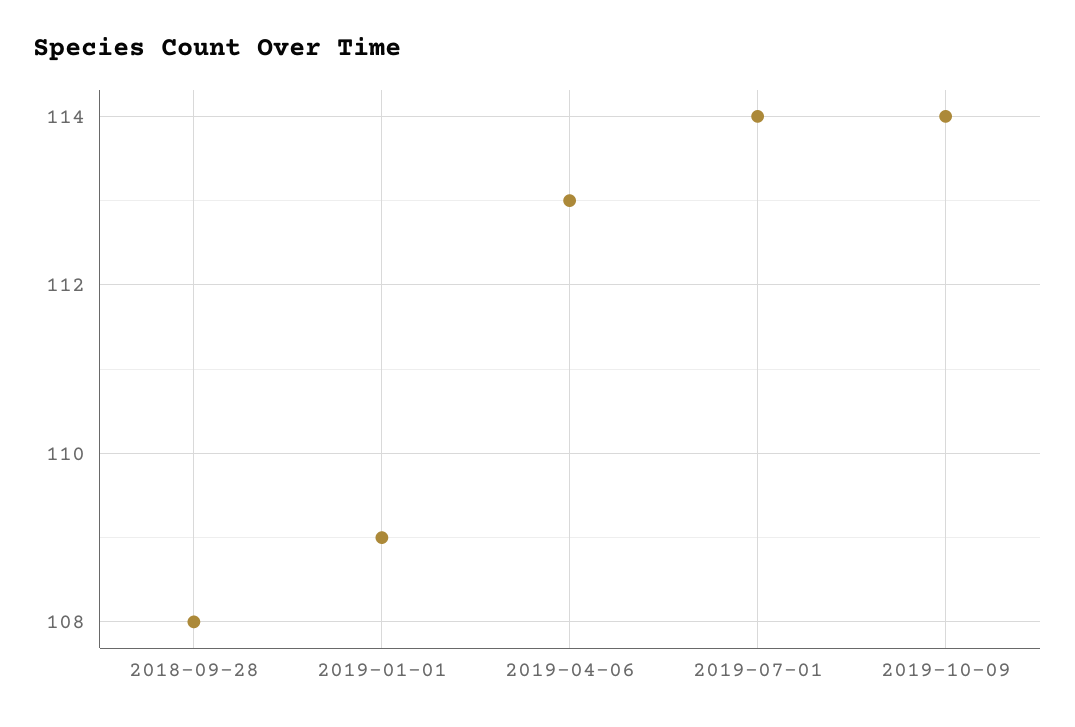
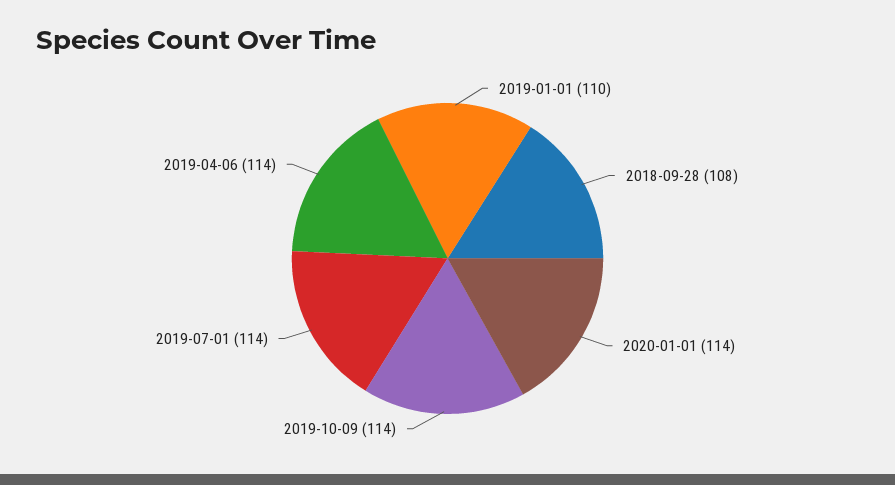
2019-01-01: 109 -> 110
2019-04-06: 113 -> 114
2020-01-01: none -> 114

